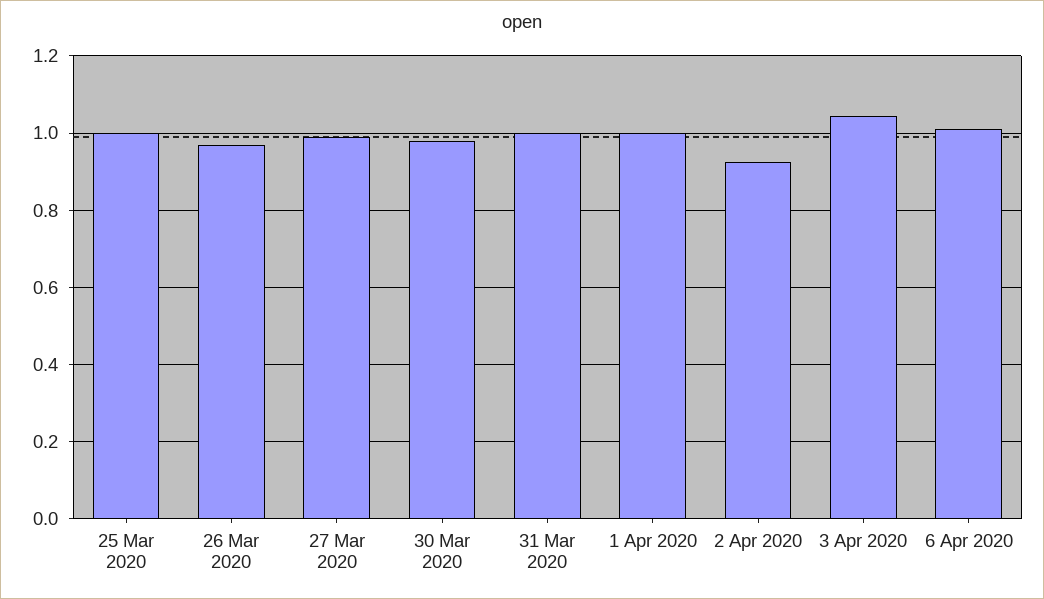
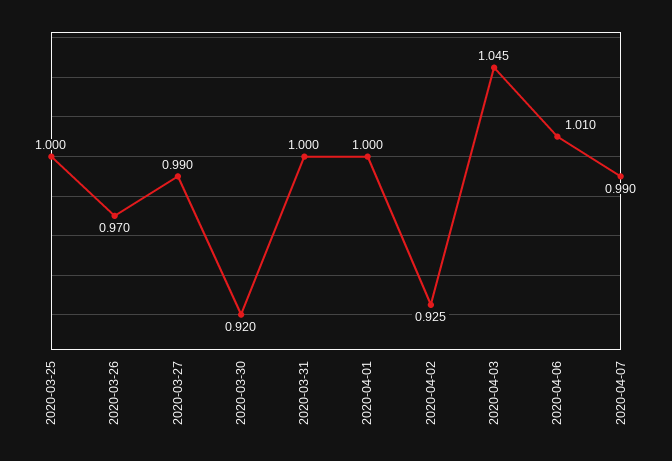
30 Mar 2020: 0.98 -> 0.92
2020-04-07: none -> 0.99

